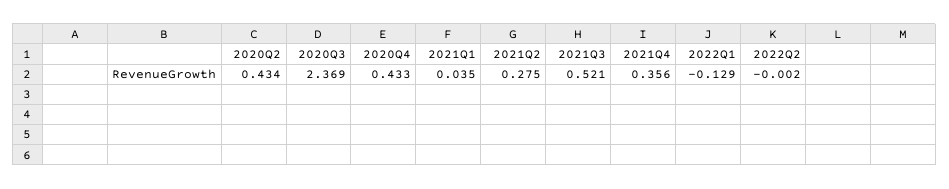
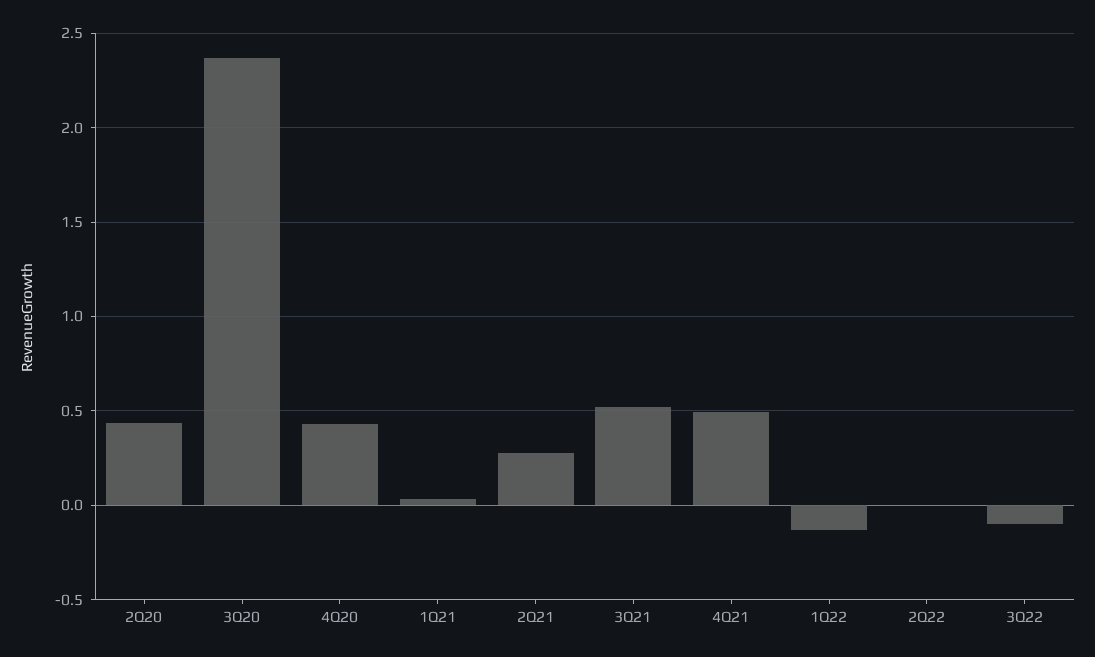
2021Q4: 0.356 -> 0.5
3Q22: none -> -0.1

